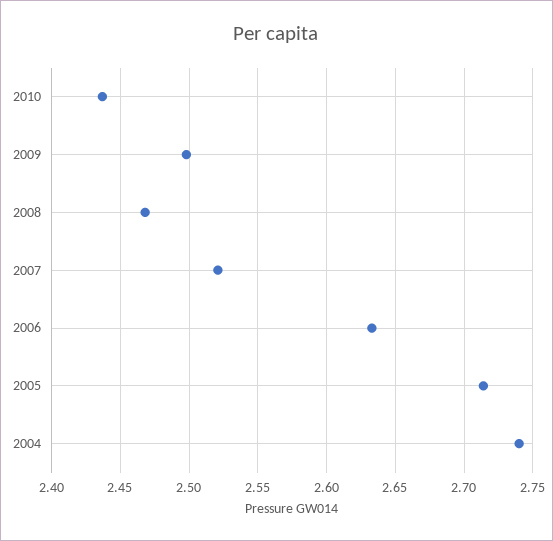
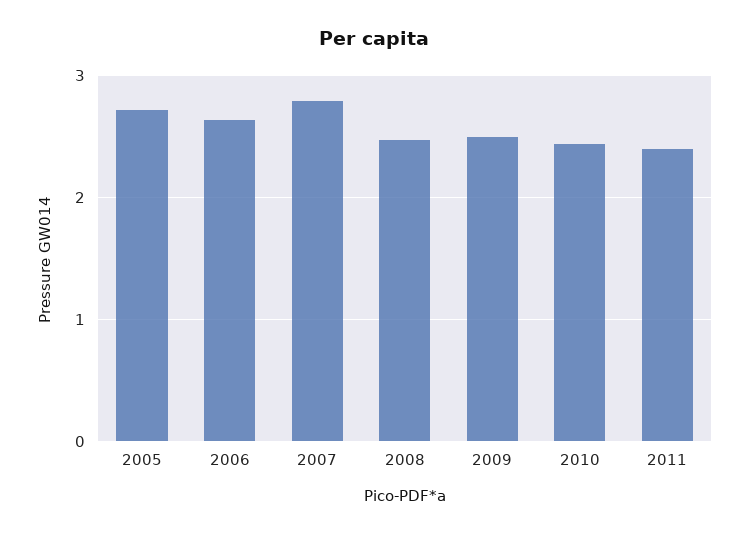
2007: 2.52 -> 2.8
2004: 2.74 -> none
2011: none -> 2.4

